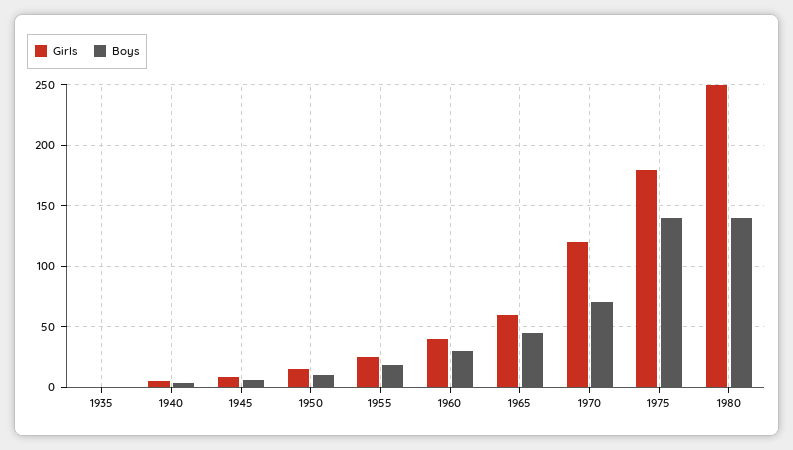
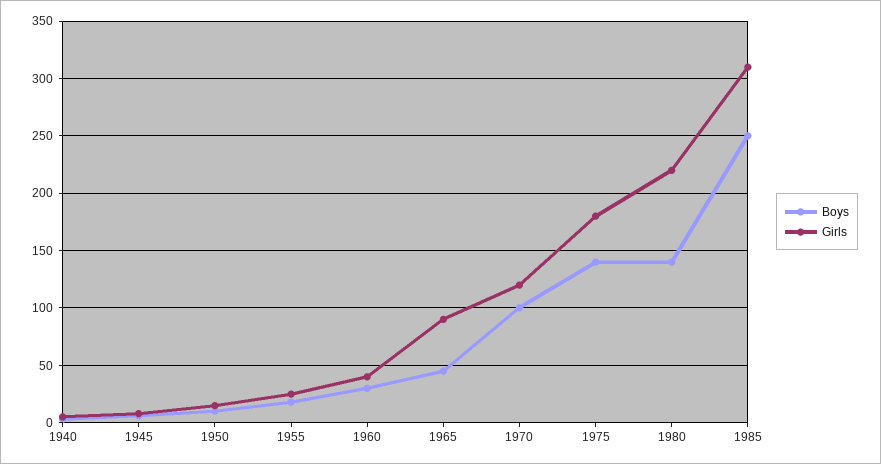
Girls, 1935: 0 -> none
Boys, 1935: 0 -> none
Girls, 1965: 60 -> 90
Boys, 1970: 70 -> 100
Girls, 1980: 250 -> 220
Boys, 1985: none -> 250
Girls, 1985: none -> 310

